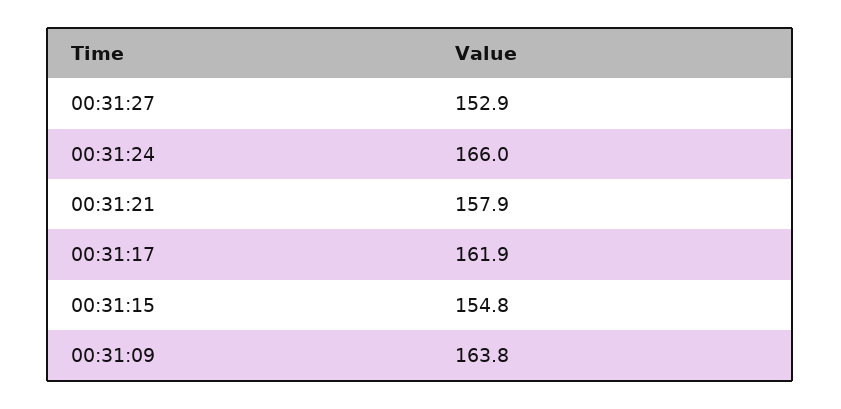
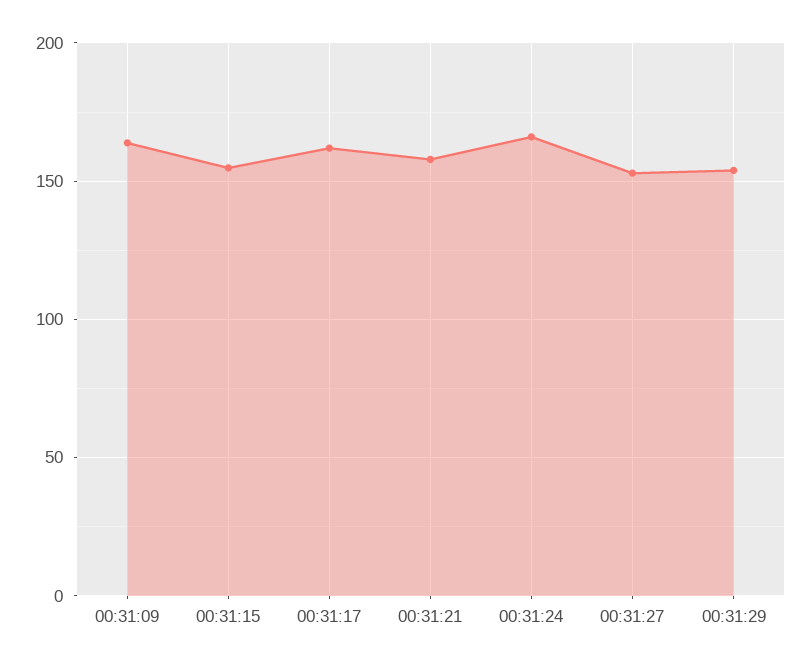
00:31:29: none -> 155

